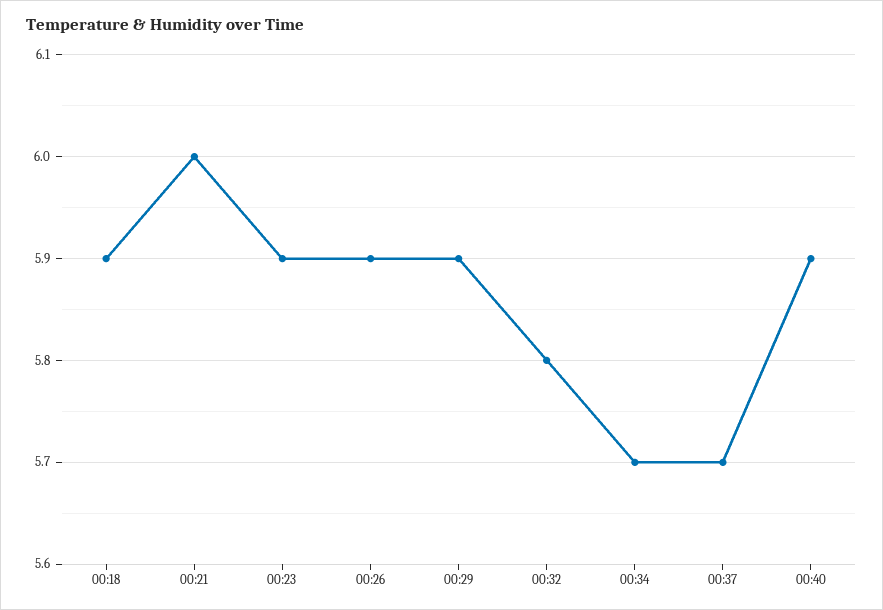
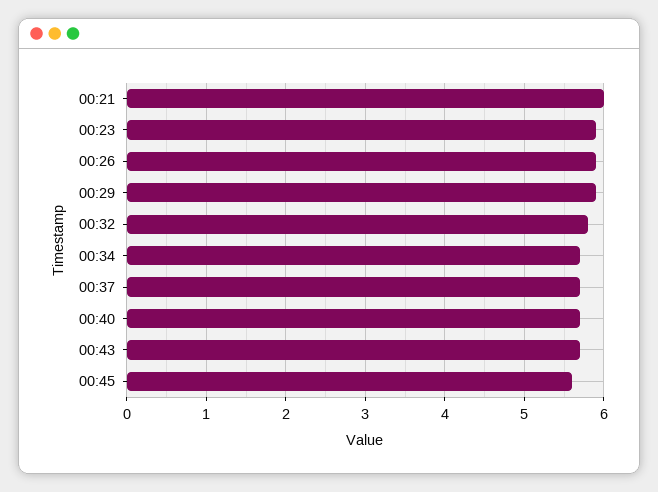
00:18: 5.9 -> none
00:40: 5.9 -> 5.7
00:43: none -> 5.7
00:45: none -> 5.6

